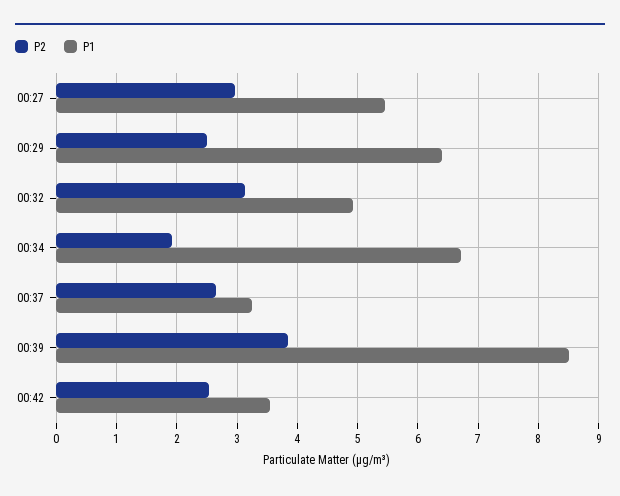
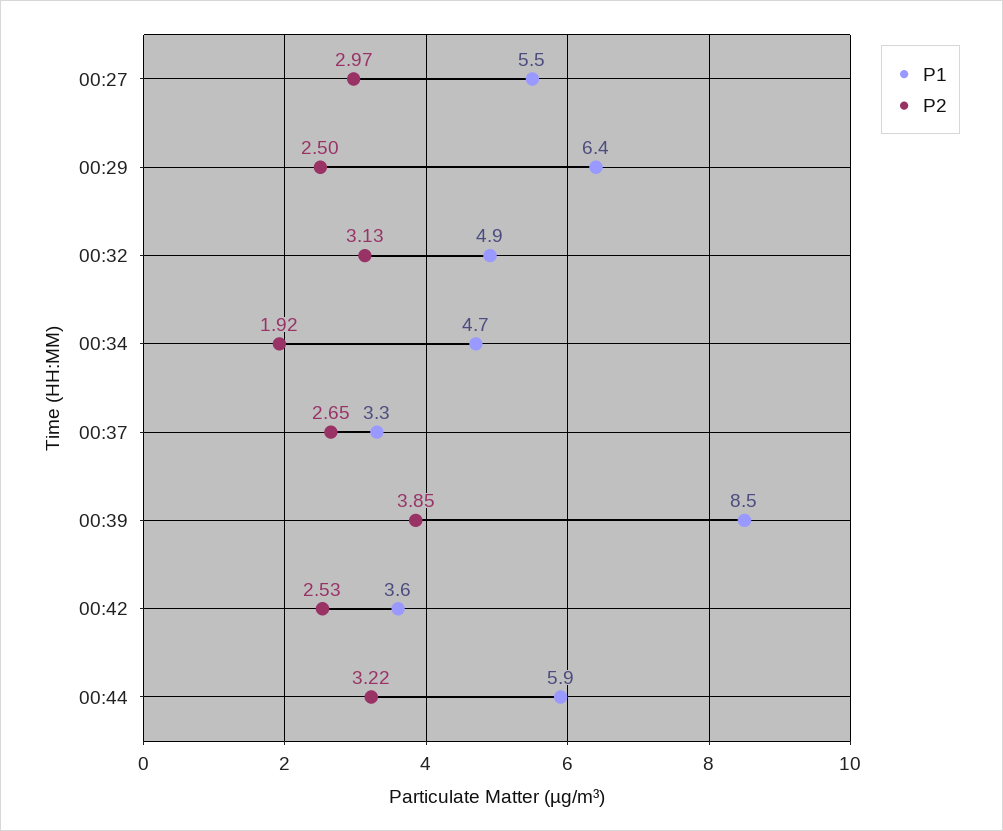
P1, 00:34: 6.7 -> 4.7
P1, 00:44: none -> 5.9
P2, 00:44: none -> 3.22

